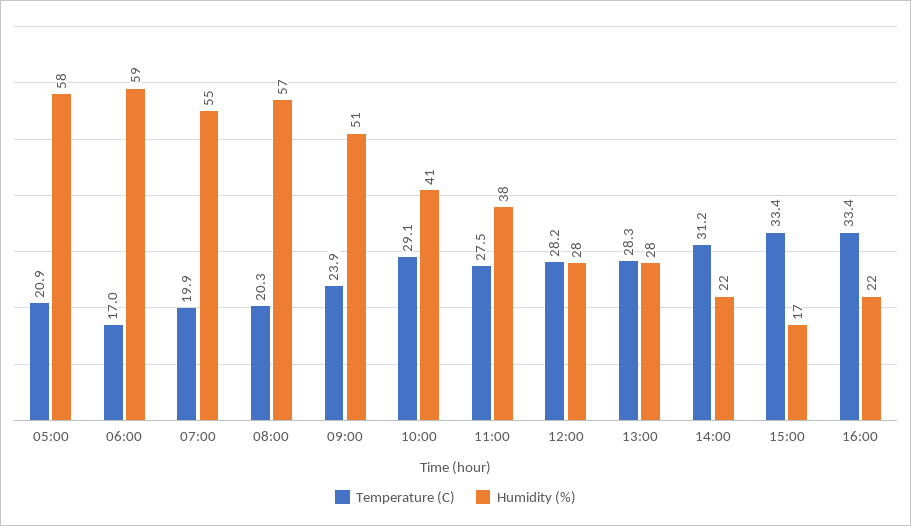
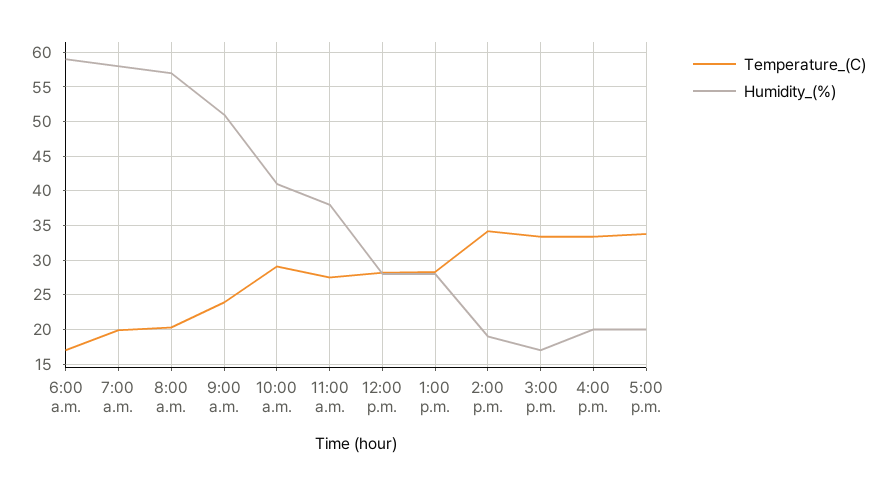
Temperature (C), 05:00: 20.9 -> none
Humidity (%), 05:00: 58 -> none
Humidity (%), 07:00: 55 -> 58
Temperature (C), 14:00: 31.2 -> 34
Humidity (%), 14:00: 22 -> 19
Humidity (%), 16:00: 22 -> 20
Temperature (C), 5:00 p.m.: none -> 34
Humidity (%), 5:00 p.m.: none -> 20

